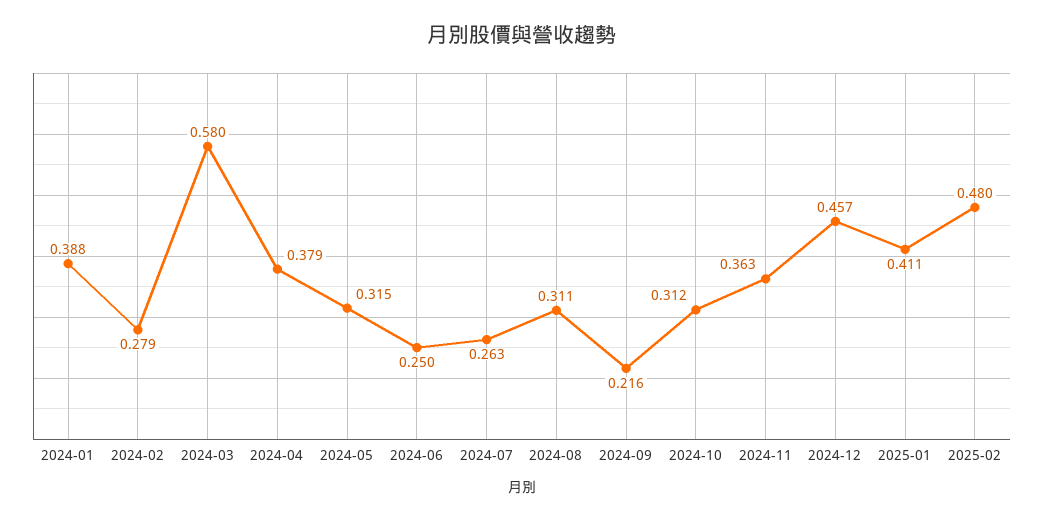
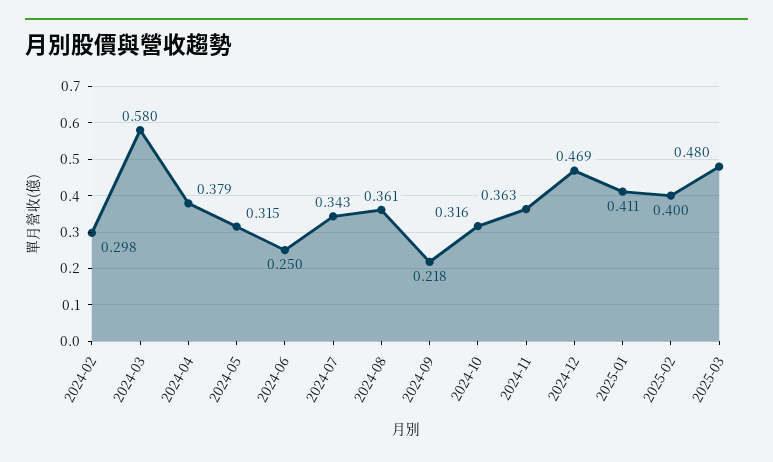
2024-01: 0.388 -> none
2024-02: 0.279 -> 0.298
2024-07: 0.263 -> 0.343
2024-08: 0.311 -> 0.361
2024-09: 0.216 -> 0.218
2024-10: 0.312 -> 0.316
2024-12: 0.457 -> 0.469
2025-02: 0.48 -> 0.4
2025-03: none -> 0.48

